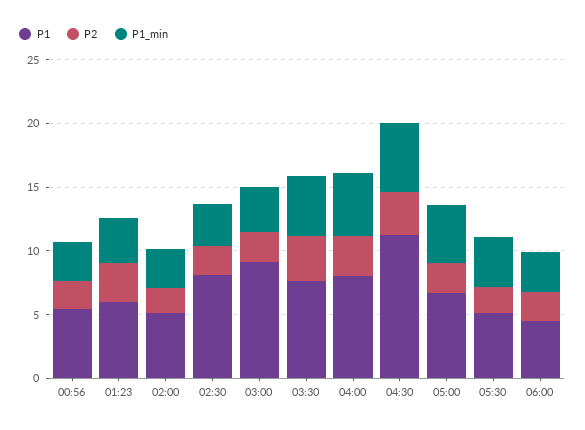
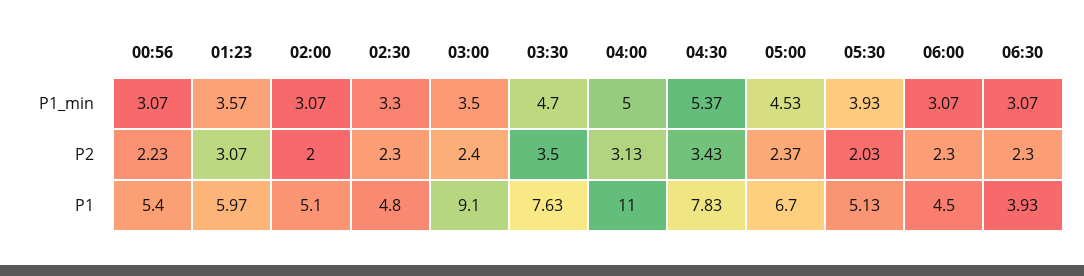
P1, 02:30: 8 -> 4.8
P1, 04:00: 8 -> 11
P1, 04:30: 11 -> 7.83
P1_min, 06:30: none -> 3.07
P2, 06:30: none -> 2.3
P1, 06:30: none -> 3.93

